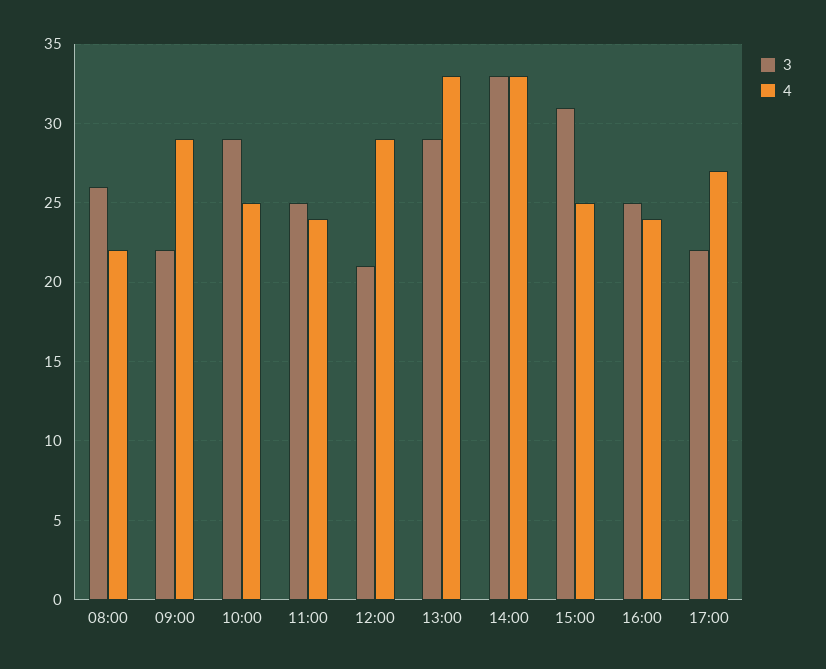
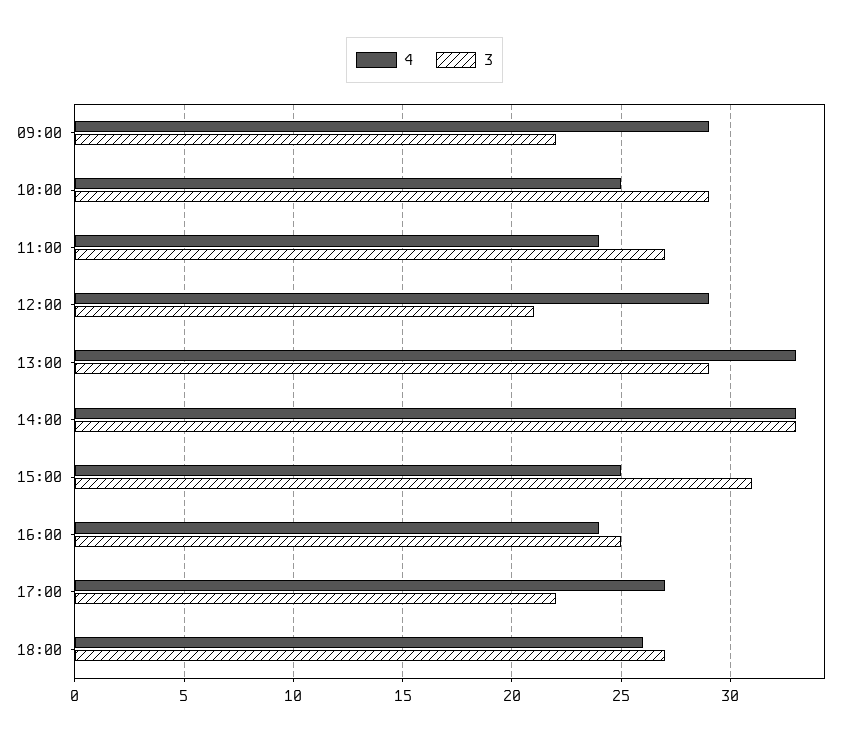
3, 08:00: 26 -> none
4, 08:00: 22 -> none
3, 11:00: 25 -> 27
4, 18:00: none -> 26
3, 18:00: none -> 27

